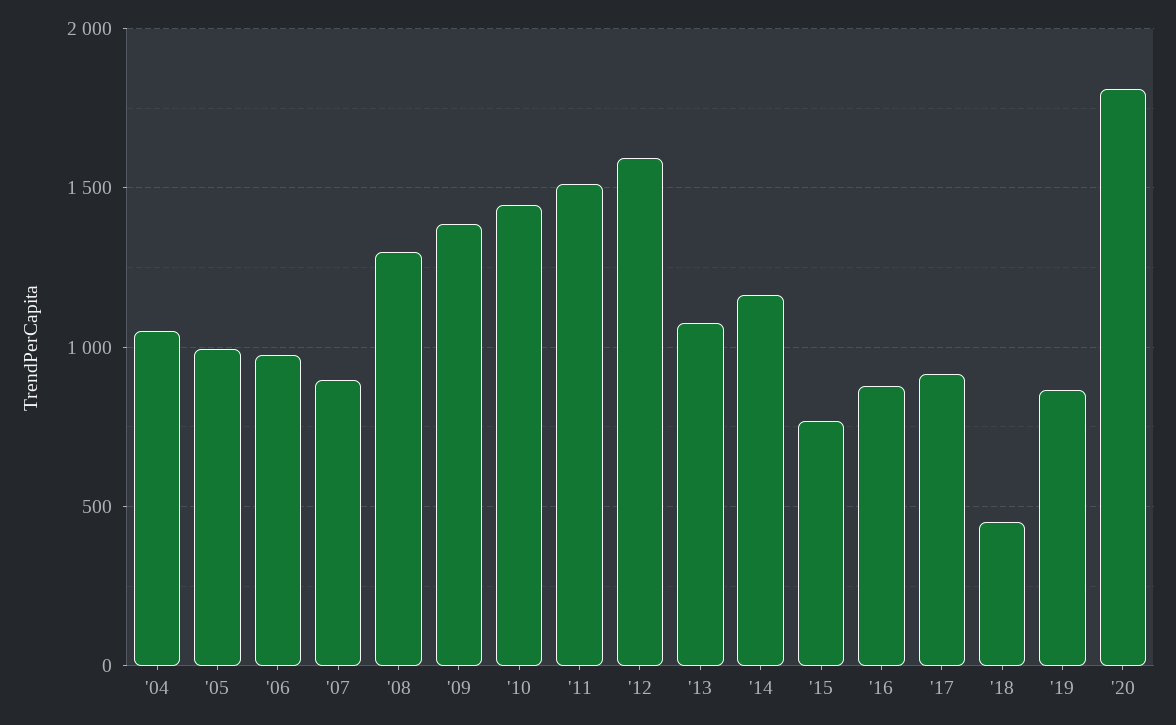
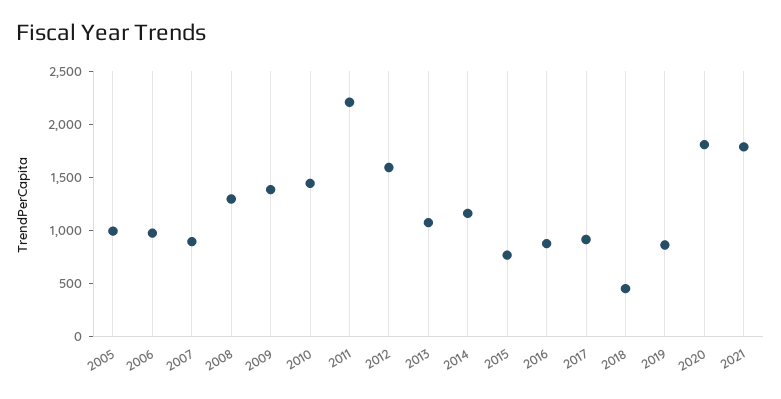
'04: 1050 -> none
'11: 1500 -> 2200
2021: none -> 1800

